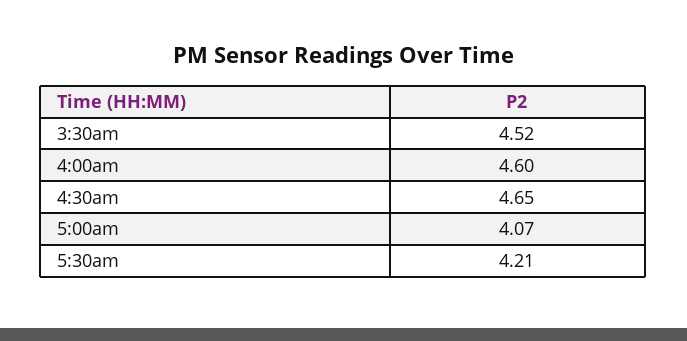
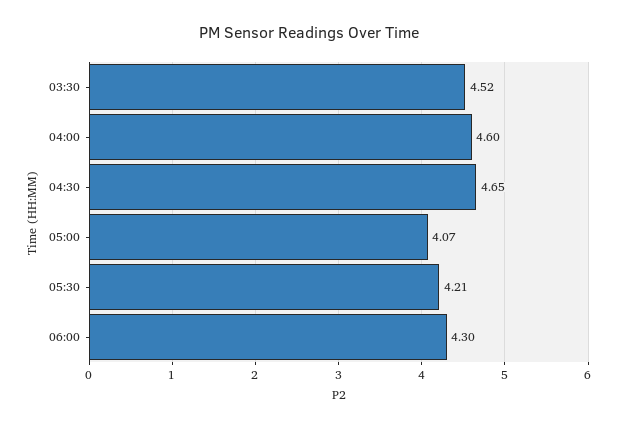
06:00: none -> 4.3

